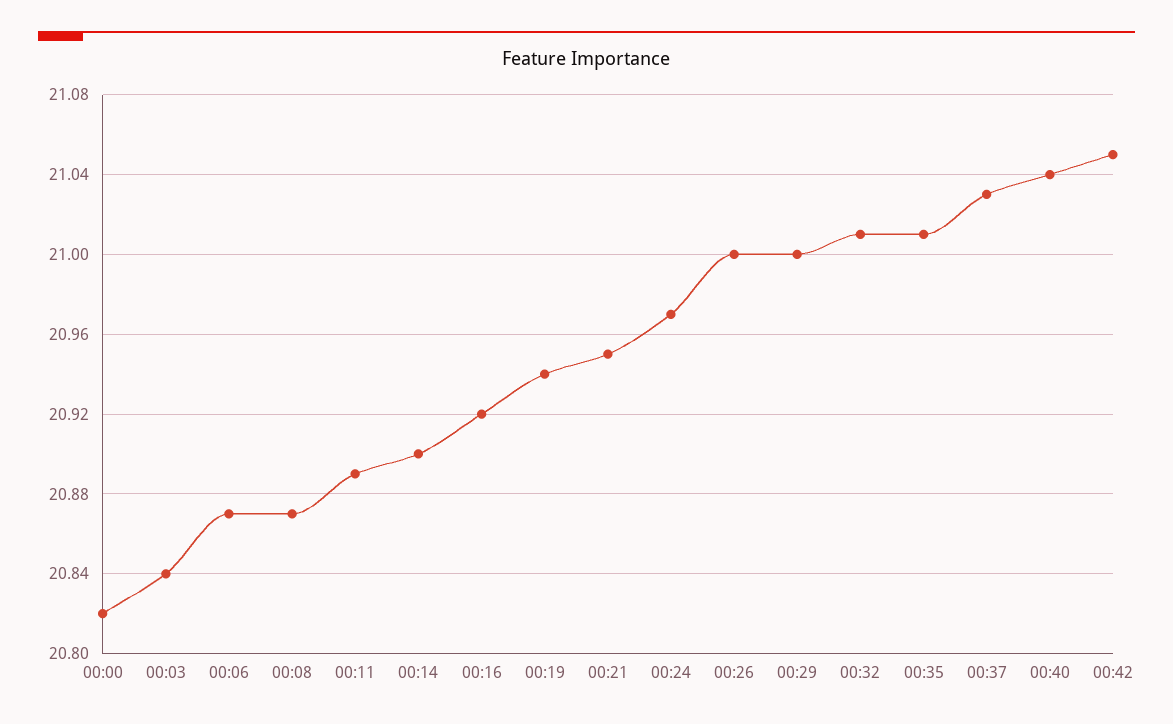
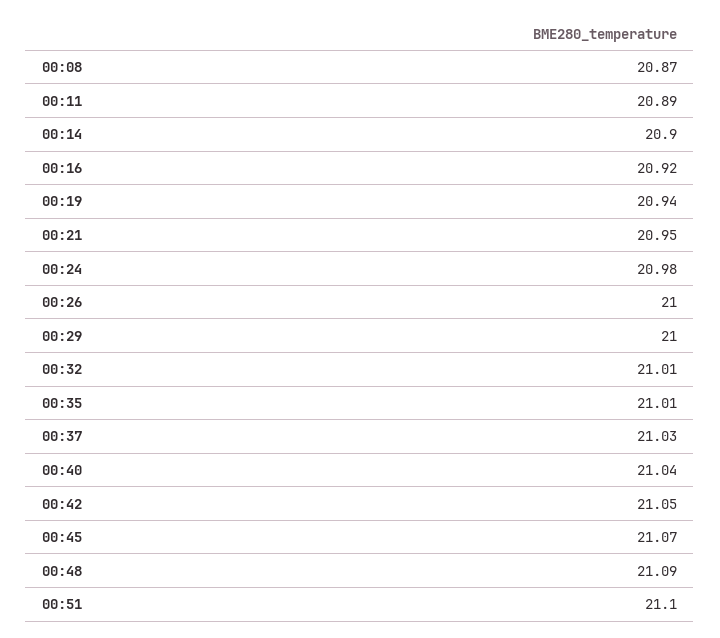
00:00: 20.82 -> none
00:03: 20.84 -> none
00:06: 20.87 -> none
00:24: 20.97 -> 20.98
00:45: none -> 21.07
00:48: none -> 21.09
00:51: none -> 21.1

